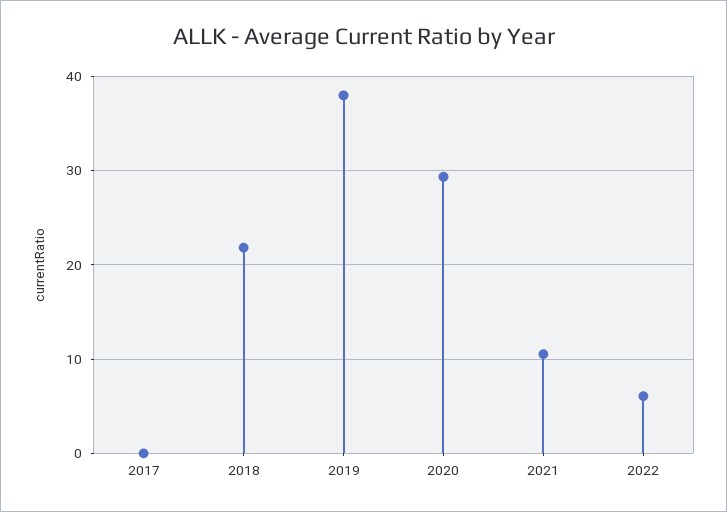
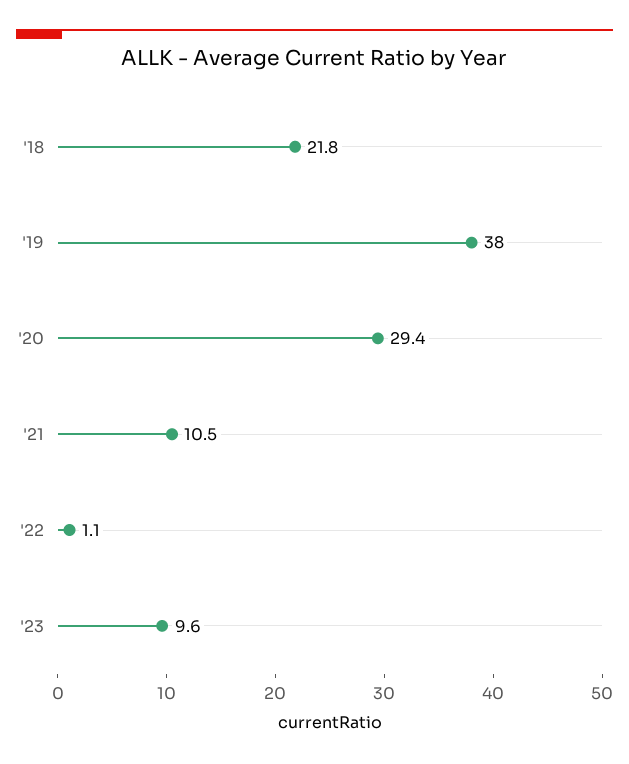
2017: 0 -> none
2022: 6 -> 1.1
'23: none -> 9.6

